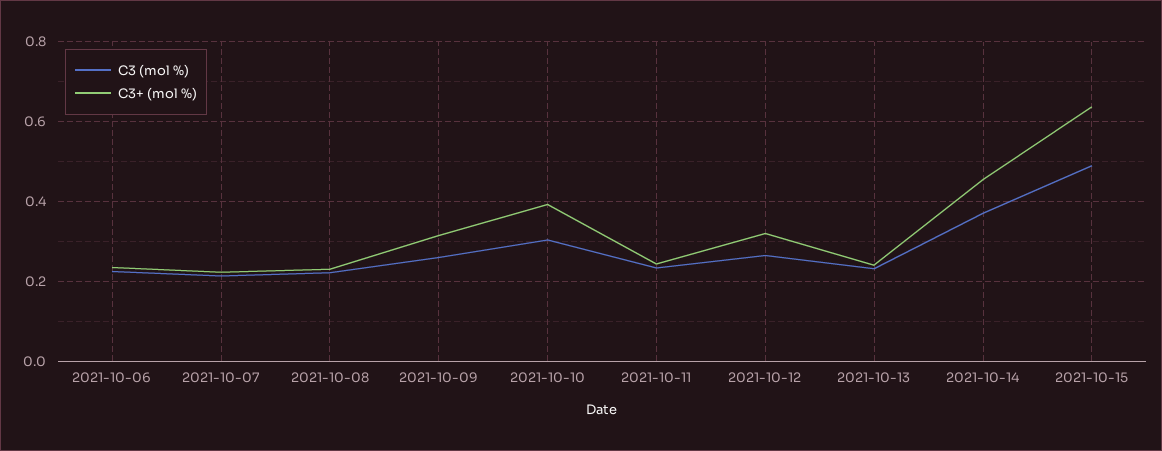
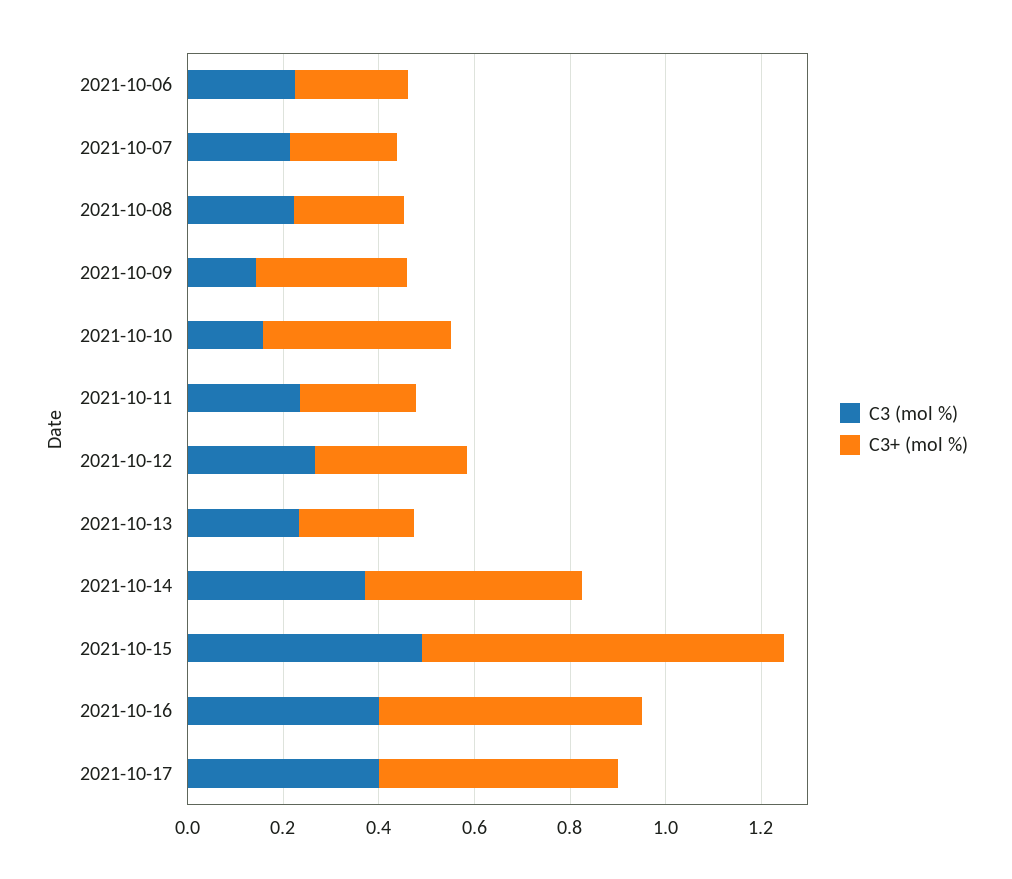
C3 (mol %), 2021-10-09: 0.26 -> 0.15
C3 (mol %), 2021-10-10: 0.3 -> 0.15
C3+ (mol %), 2021-10-15: 0.64 -> 0.75
C3 (mol %), 2021-10-16: none -> 0.4
C3+ (mol %), 2021-10-16: none -> 0.55
C3 (mol %), 2021-10-17: none -> 0.4
C3+ (mol %), 2021-10-17: none -> 0.5

